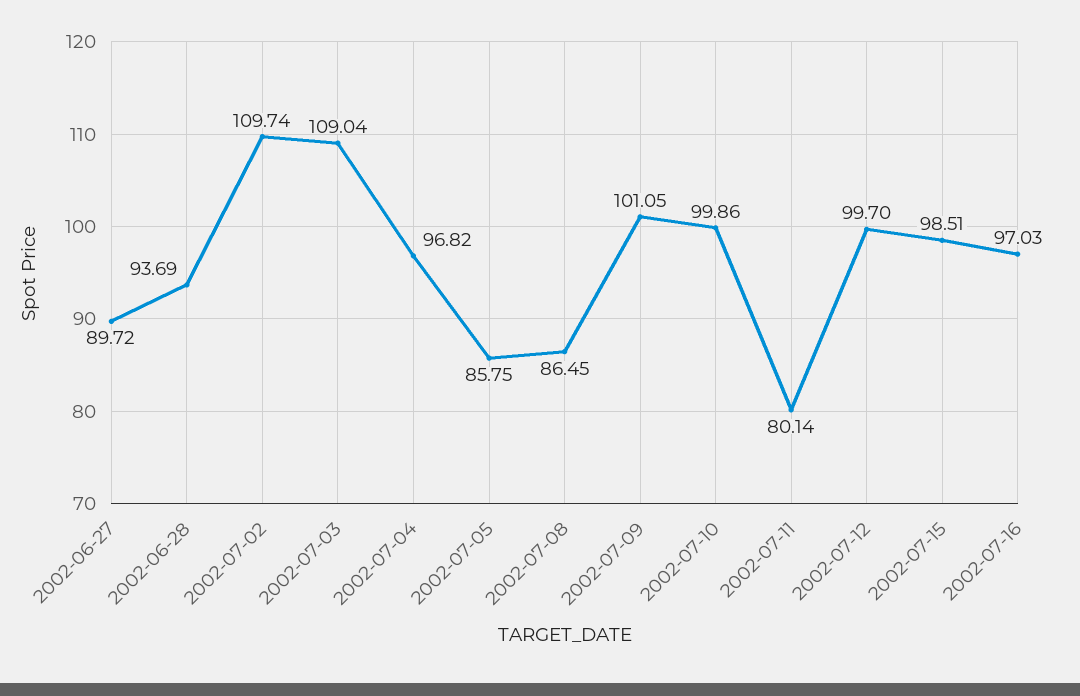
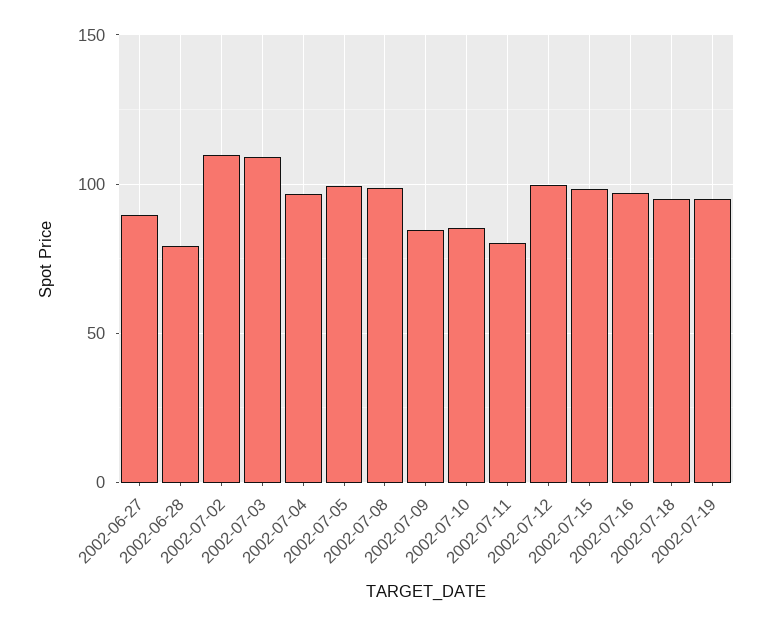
2002-06-28: 93.69 -> 80
2002-07-05: 85.75 -> 100
2002-07-08: 86.45 -> 100
2002-07-09: 101.05 -> 85
2002-07-10: 99.86 -> 85
2002-07-18: none -> 95
2002-07-19: none -> 95

